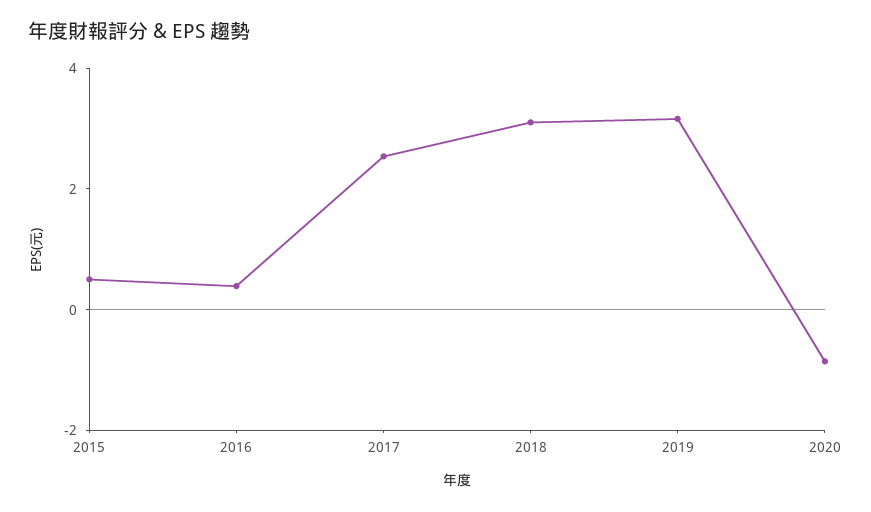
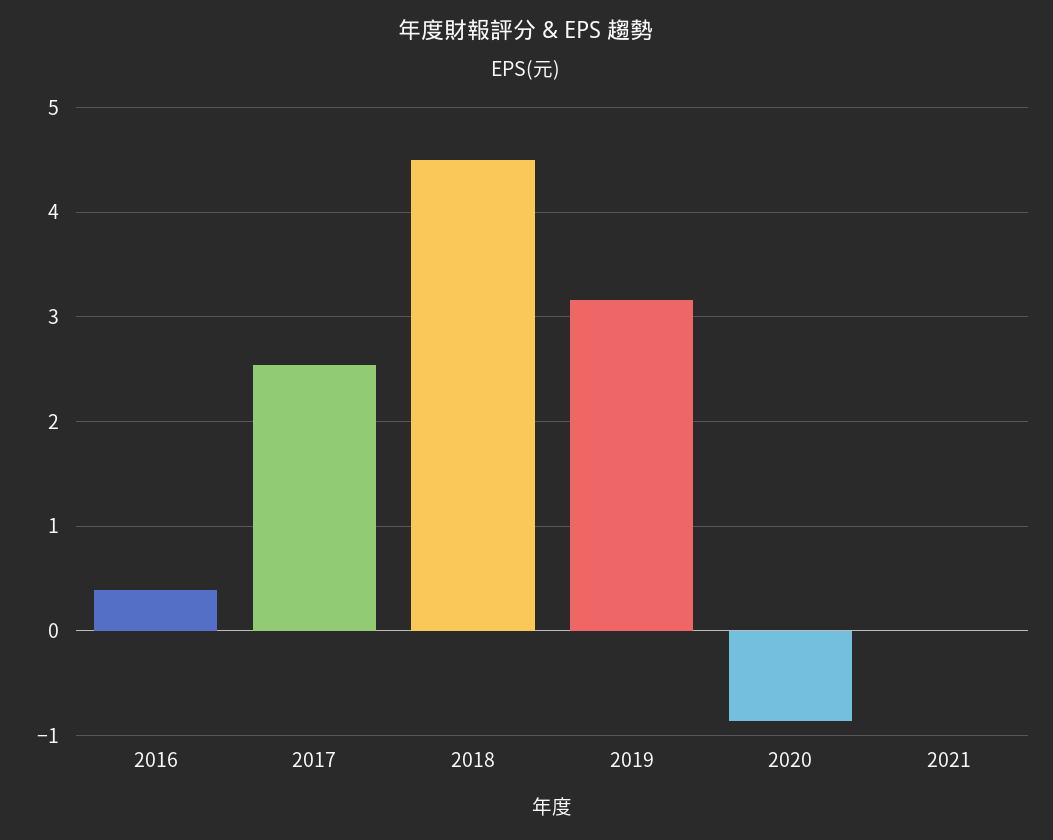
2015: 0.5 -> none
2018: 3 -> 4.5
2021: none -> 0

